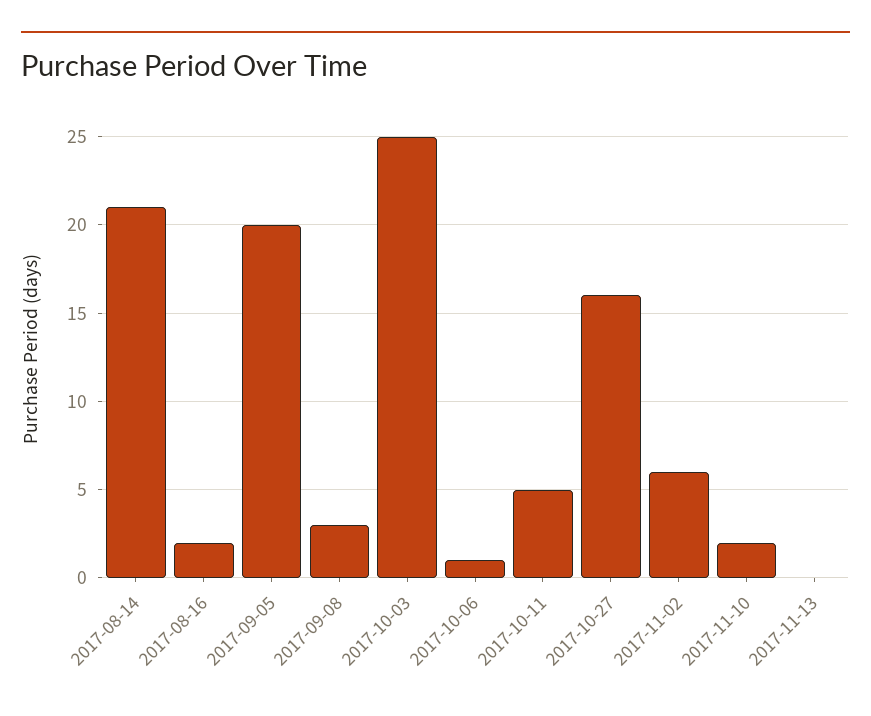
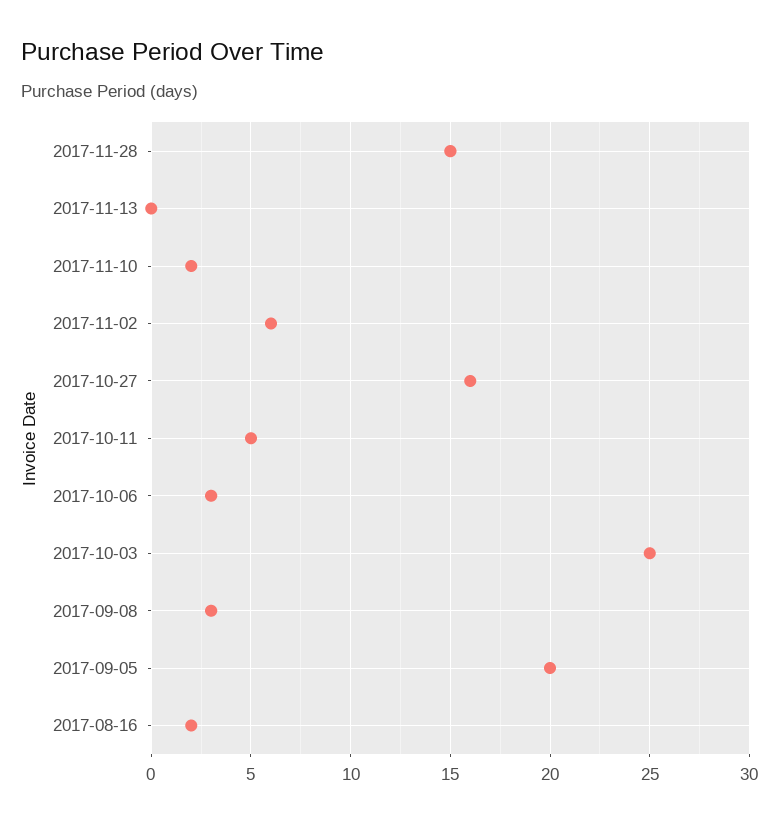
2017-08-14: 21 -> none
2017-10-06: 1 -> 3
2017-11-28: none -> 15

